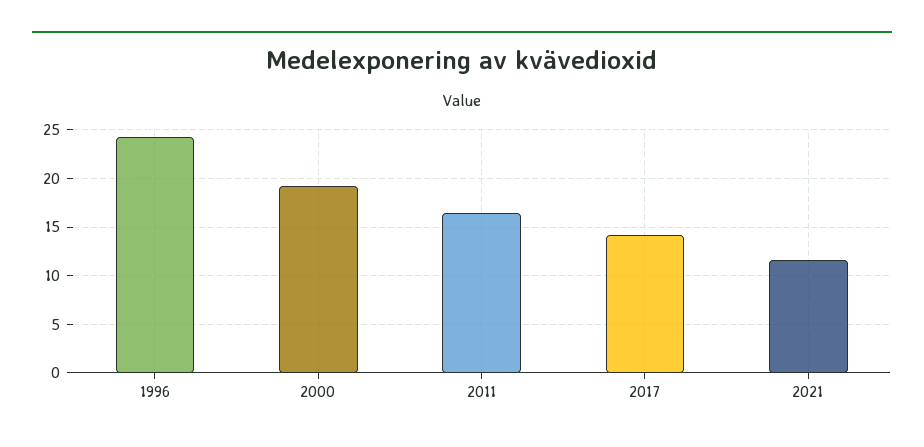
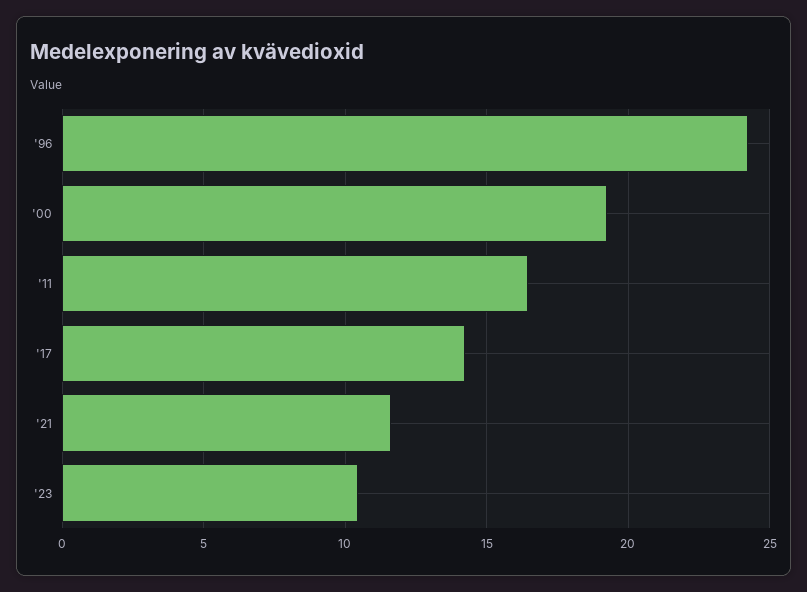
'23: none -> 10.5

